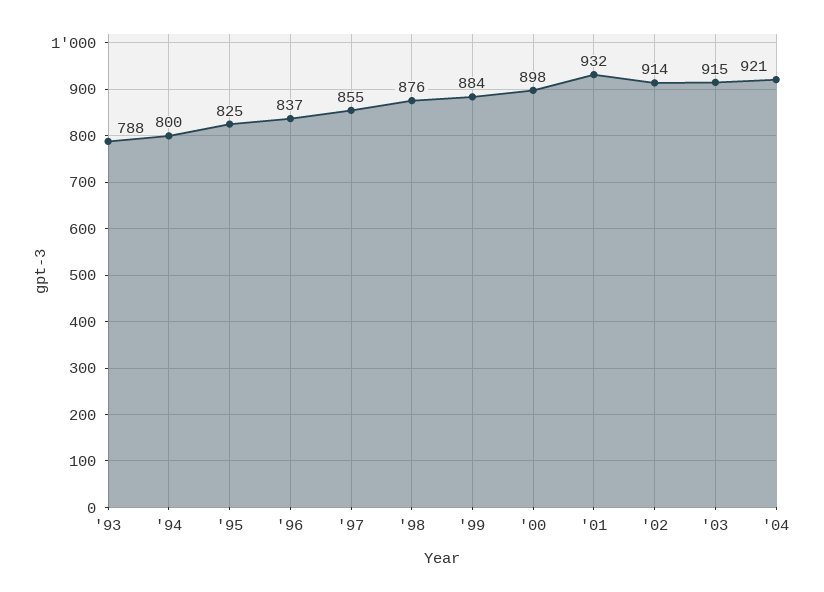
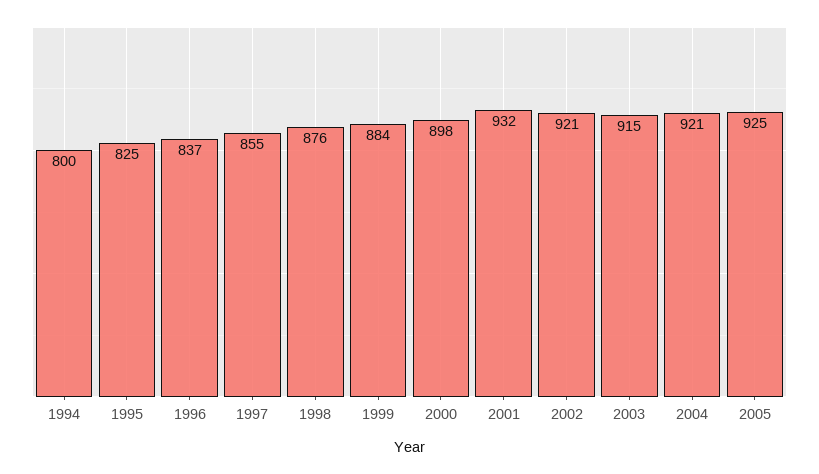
'93: 788 -> none
'02: 914 -> 921
2005: none -> 925

